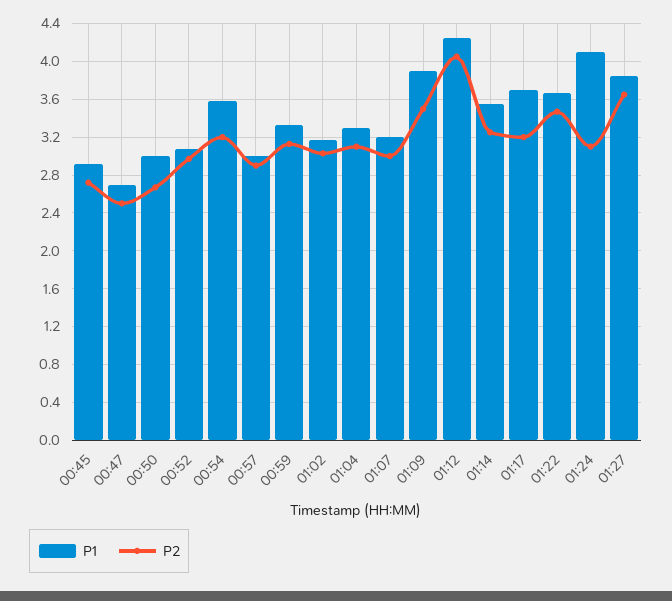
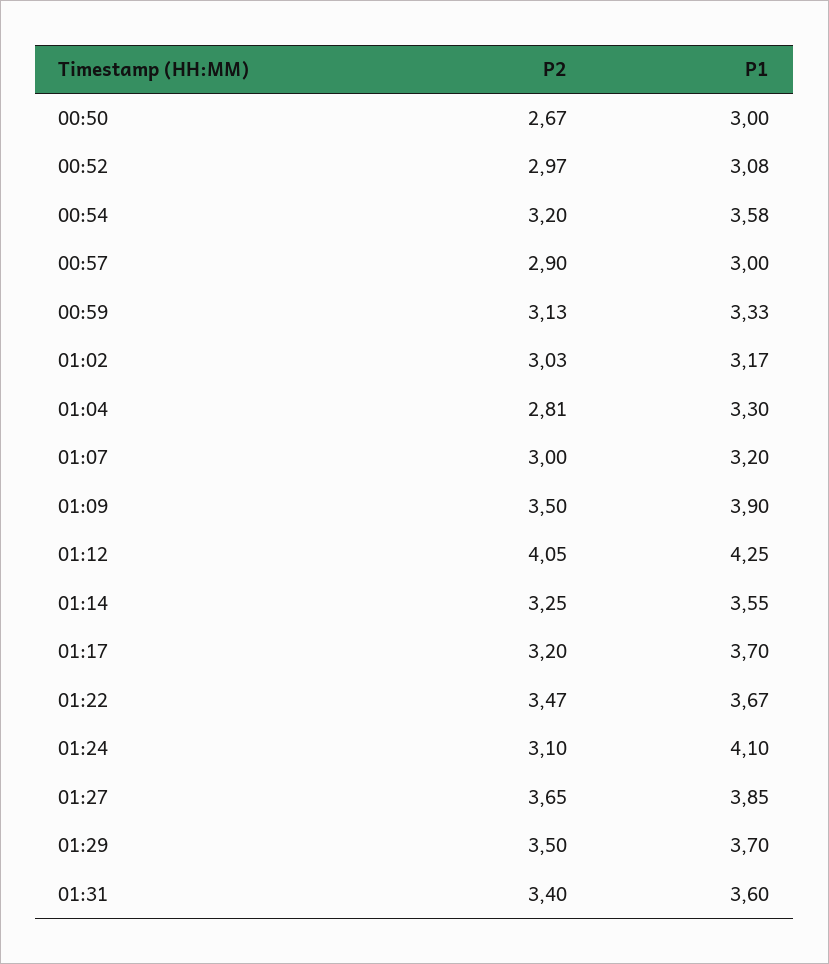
P1, 00:45: 2.9 -> none
P2, 00:45: 2.7 -> none
P1, 00:47: 2.7 -> none
P2, 00:47: 2.5 -> none
P2, 01:04: 3.1 -> 2.81
P2, 01:29: none -> 3.5
P1, 01:29: none -> 3.7
P2, 01:31: none -> 3.4
P1, 01:31: none -> 3.6

